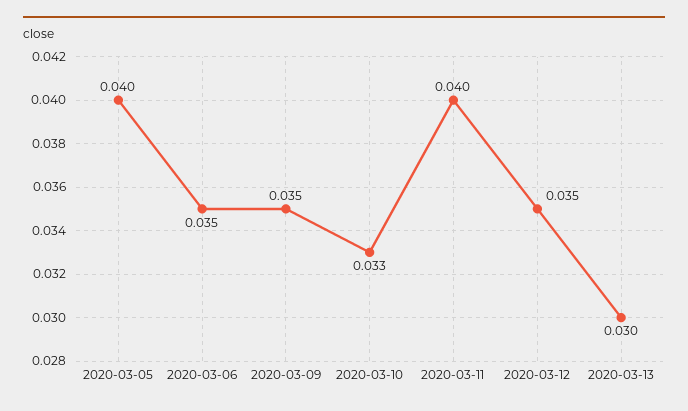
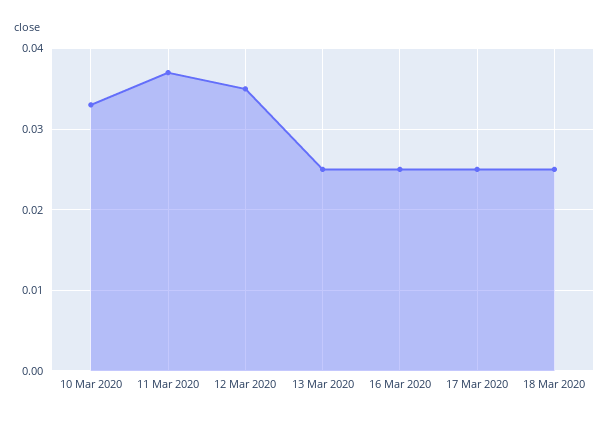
2020-03-05: 0.04 -> none
2020-03-06: 0.035 -> none
2020-03-09: 0.035 -> none
2020-03-11: 0.04 -> 0.037
2020-03-13: 0.03 -> 0.025
16 Mar 2020: none -> 0.025
17 Mar 2020: none -> 0.025
18 Mar 2020: none -> 0.025

